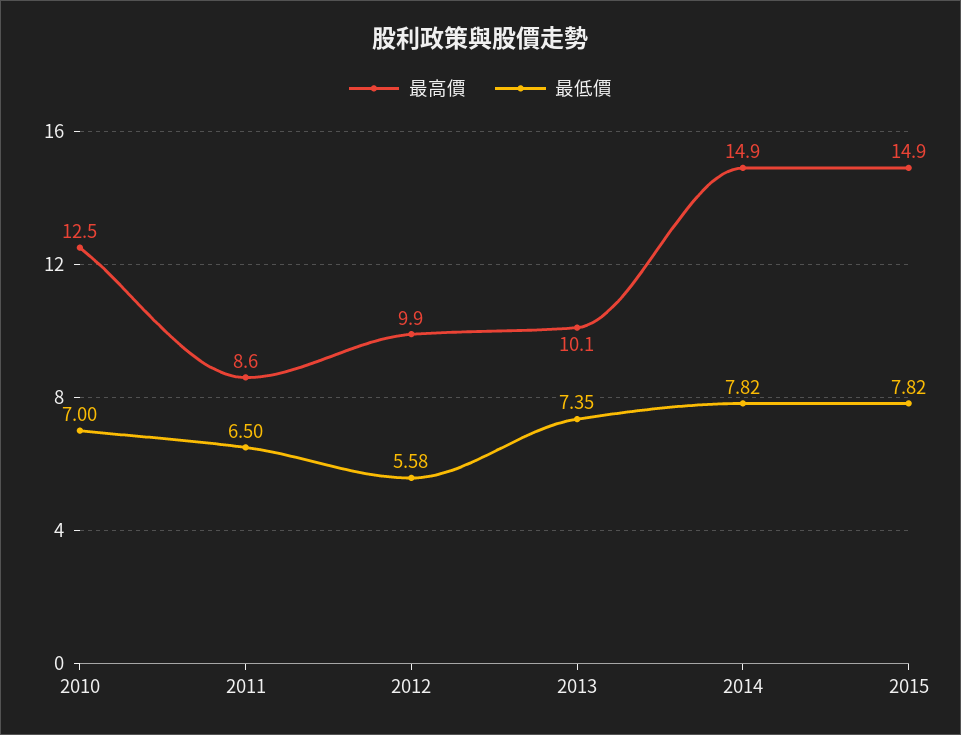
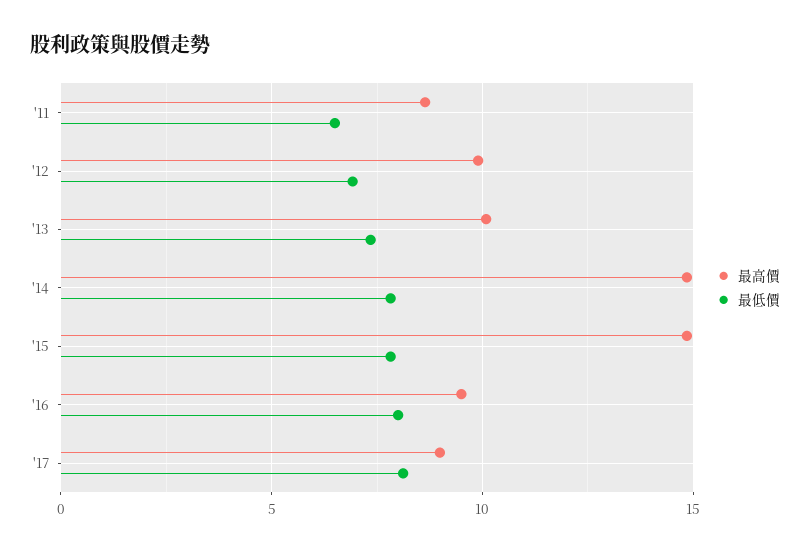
最高價, 2010: 12.5 -> none
最低價, 2010: 7 -> none
最低價, 2012: 5.58 -> 7
最高價, '16: none -> 9.5
最低價, '16: none -> 8
最高價, '17: none -> 9
最低價, '17: none -> 8

